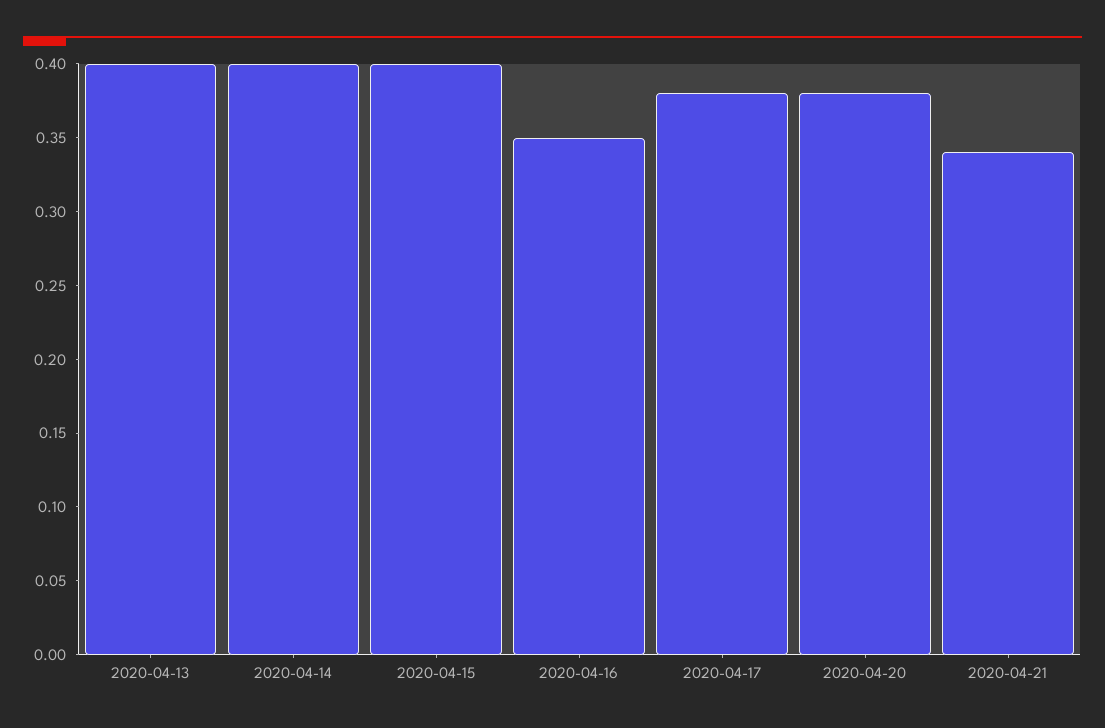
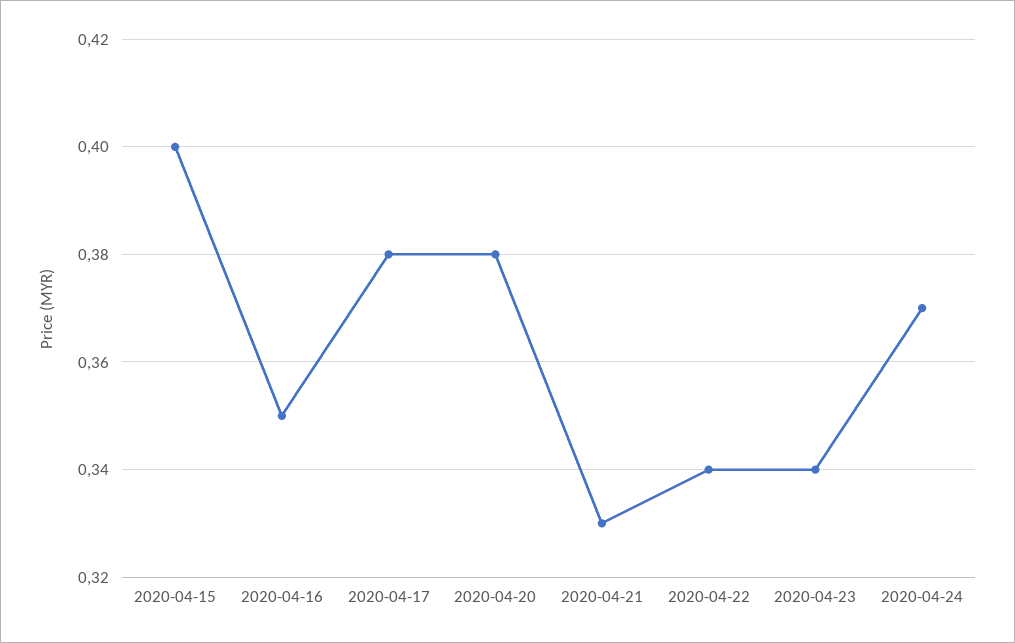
2020-04-13: 0.4 -> none
2020-04-14: 0.4 -> none
2020-04-21: 0.34 -> 0.33
2020-04-22: none -> 0.34
2020-04-23: none -> 0.34
2020-04-24: none -> 0.37

